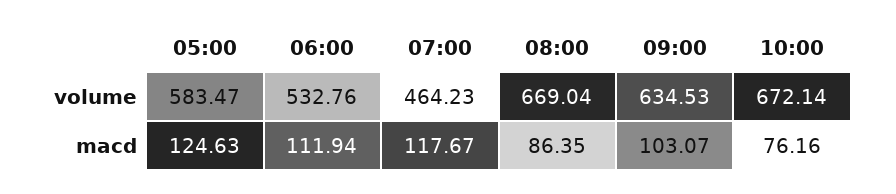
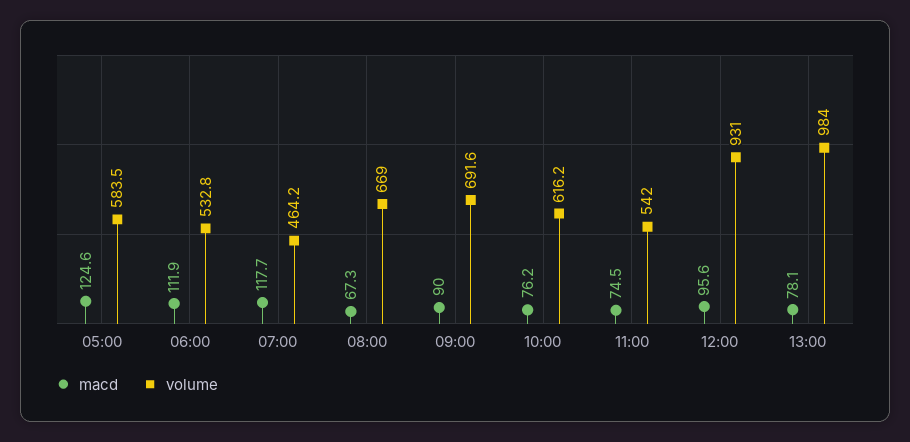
volume, 09:00: 634.53 -> 691.6
volume, 10:00: 672.14 -> 616.2
macd, 08:00: 86.35 -> 67.3
macd, 09:00: 103.07 -> 90
macd, 11:00: none -> 74.5
volume, 11:00: none -> 542
macd, 12:00: none -> 95.6
volume, 12:00: none -> 931
macd, 13:00: none -> 78.1
volume, 13:00: none -> 984

